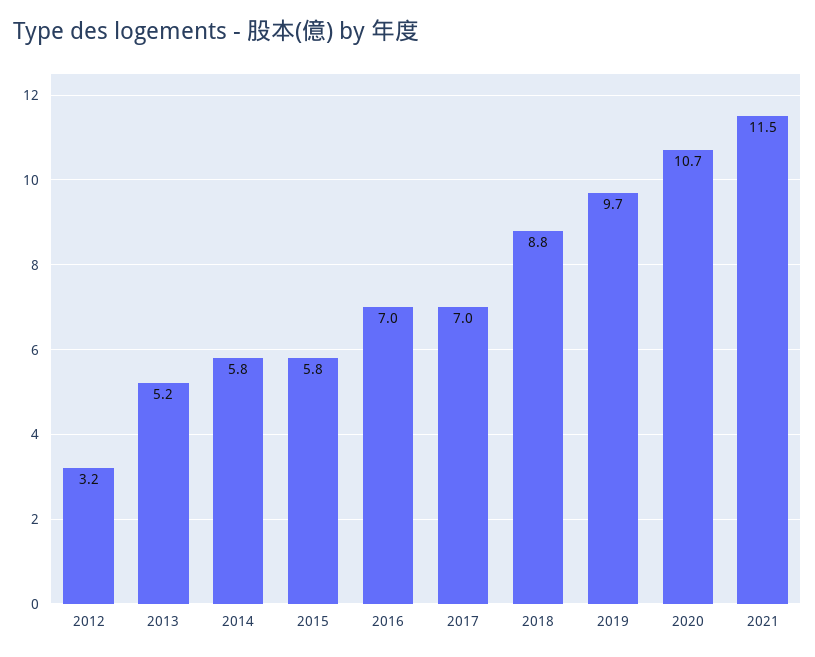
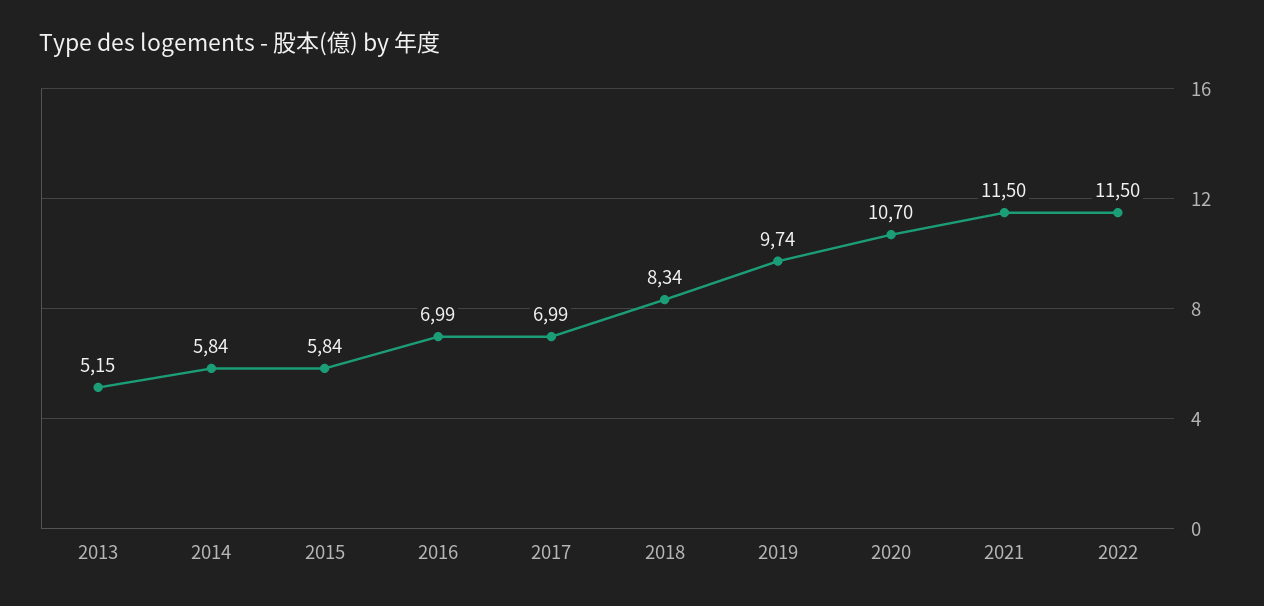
2012: 3.2 -> none
2018: 8.8 -> 8.34
2022: none -> 11.5

